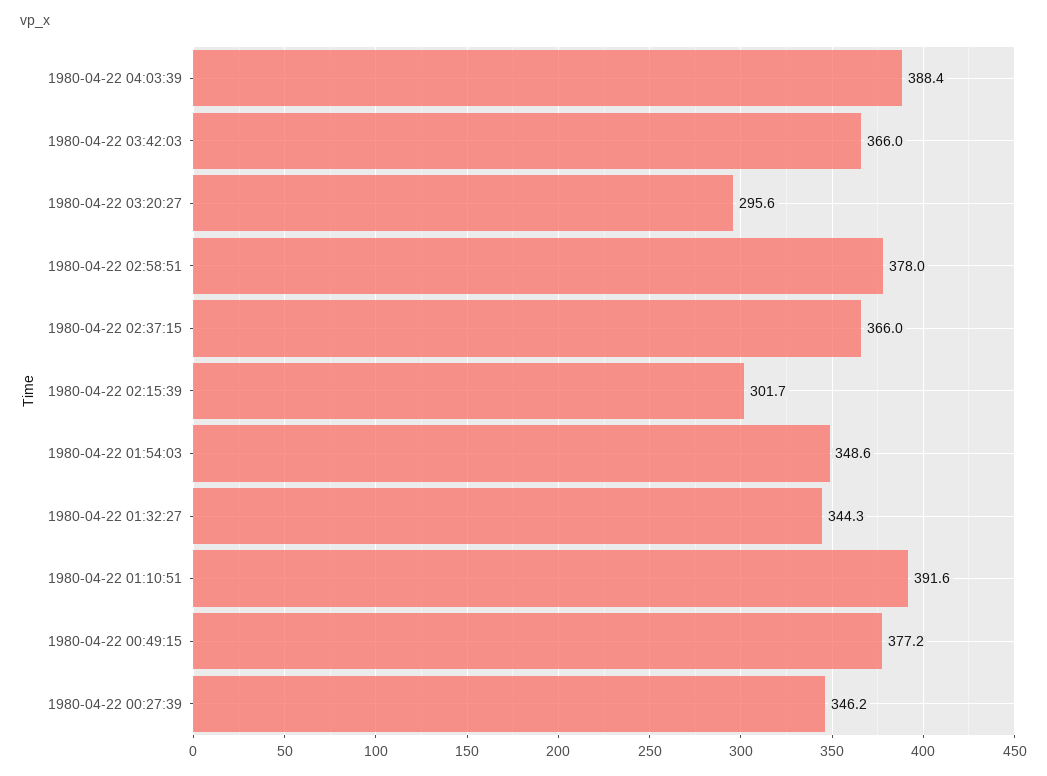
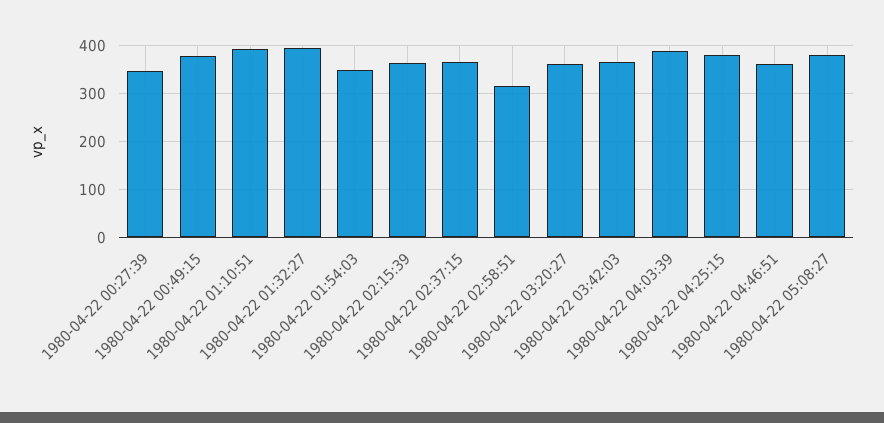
1980-04-22 03:20:27: 295.6 -> 360
1980-04-22 02:58:51: 378 -> 320
1980-04-22 02:15:39: 301.7 -> 360
1980-04-22 01:32:27: 344.3 -> 400
1980-04-22 04:25:15: none -> 380
1980-04-22 04:46:51: none -> 360
1980-04-22 05:08:27: none -> 380

